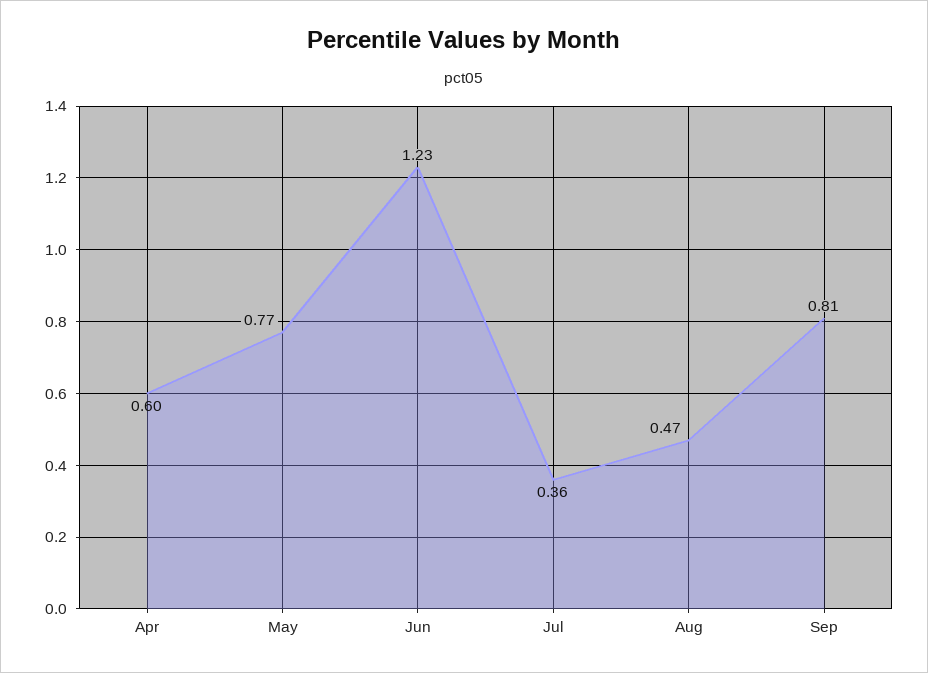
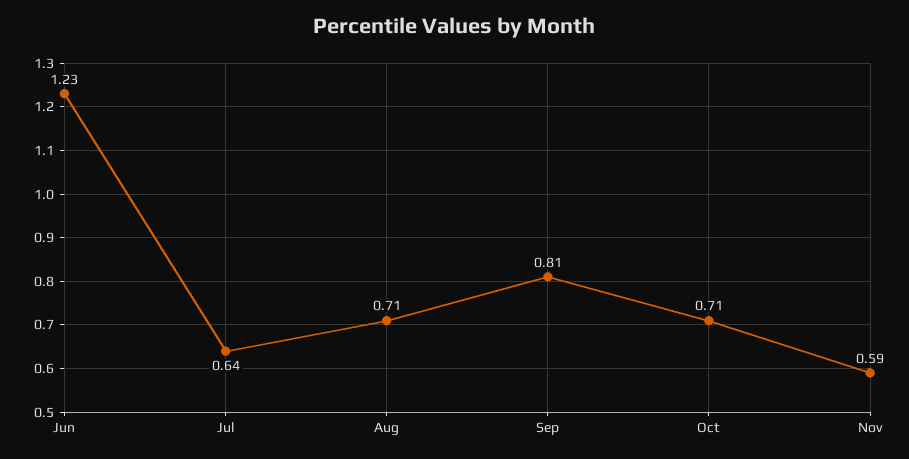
Apr: 0.6 -> none
May: 0.77 -> none
Jul: 0.36 -> 0.64
Aug: 0.47 -> 0.71
Oct: none -> 0.71
Nov: none -> 0.59

